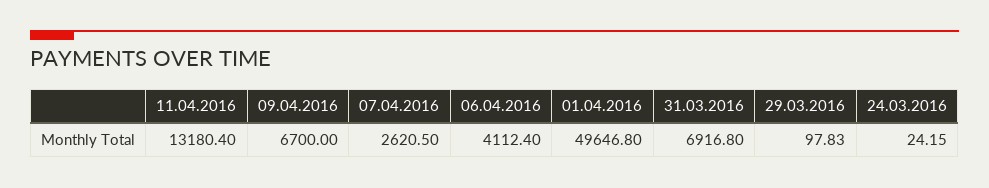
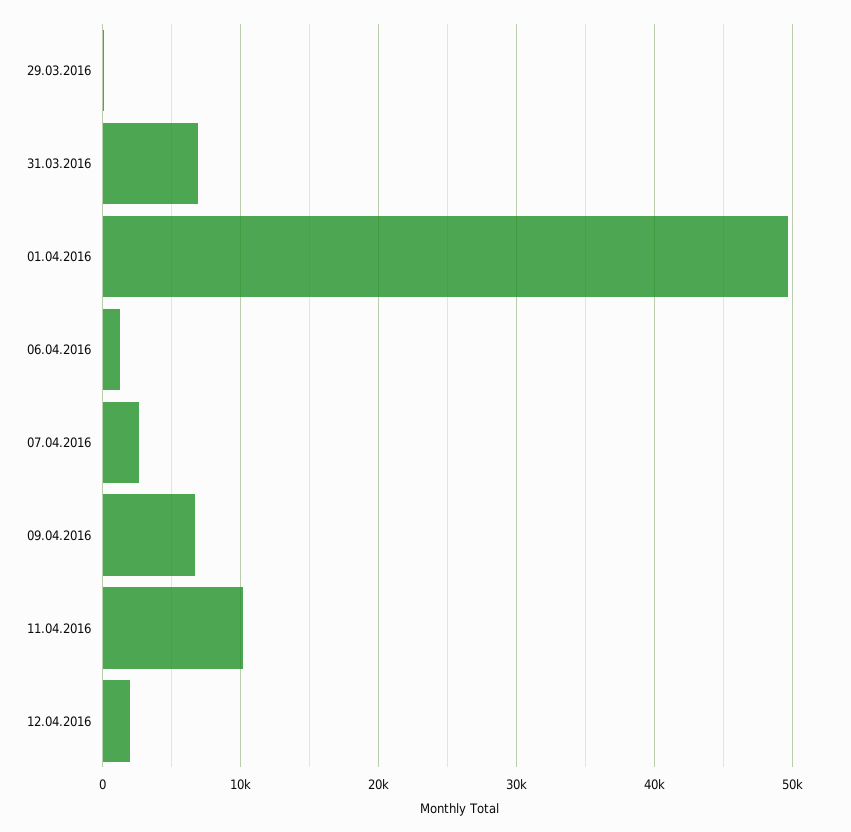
11.04.2016: 13180.4 -> 10000
06.04.2016: 4112.4 -> 1000
24.03.2016: 24.15 -> none
12.04.2016: none -> 2000

